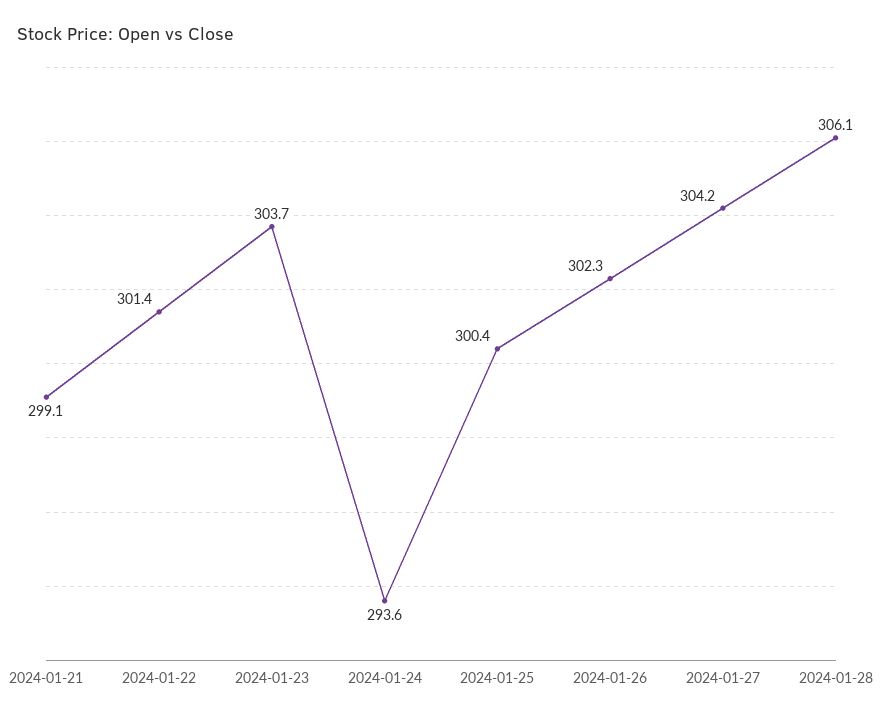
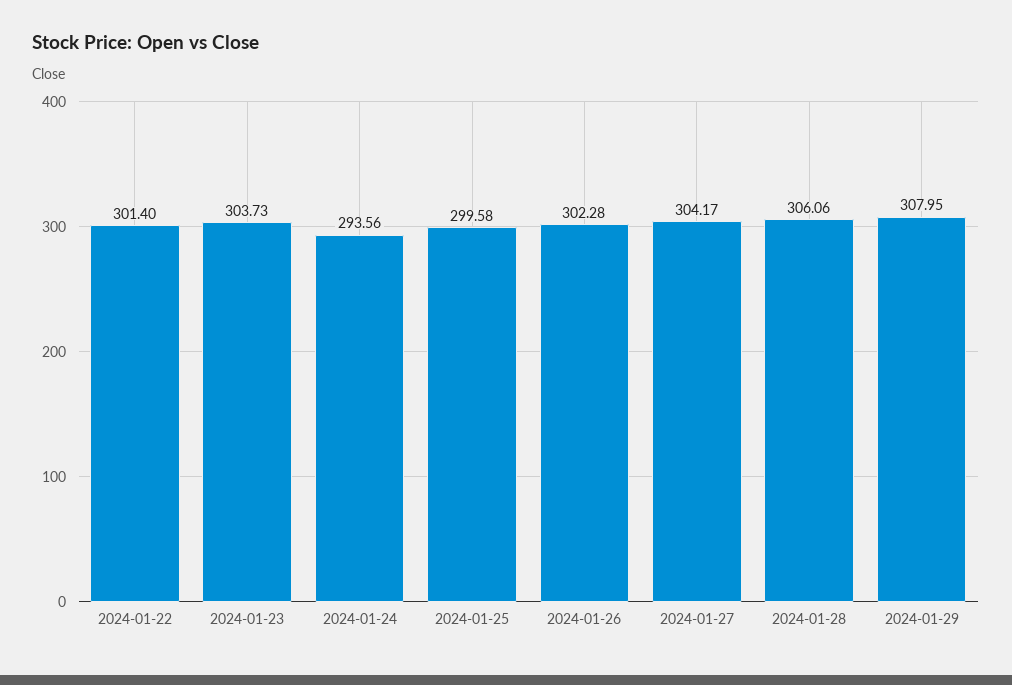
2024-01-21: 299.1 -> none
2024-01-25: 300.4 -> 299.58
2024-01-29: none -> 307.95

